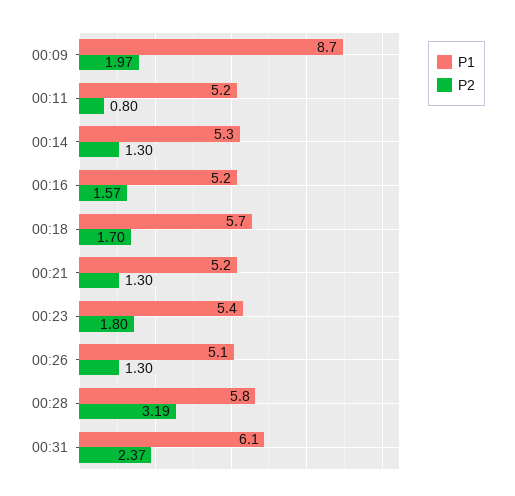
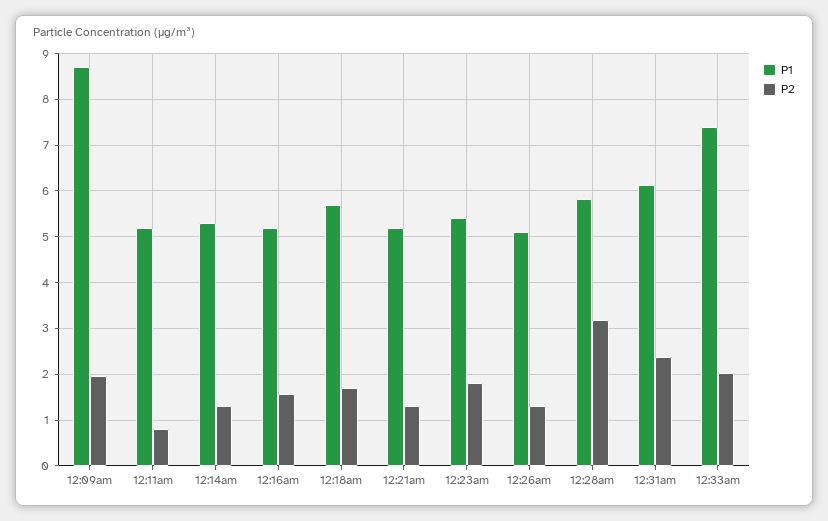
P1, 12:33am: none -> 7.4
P2, 12:33am: none -> 2

